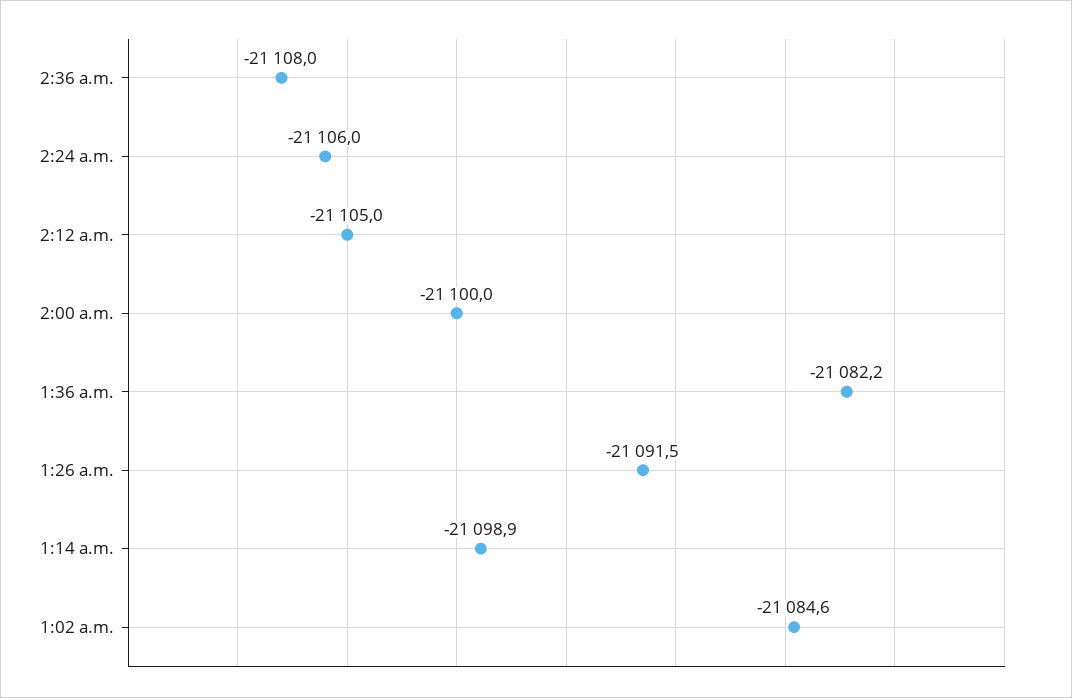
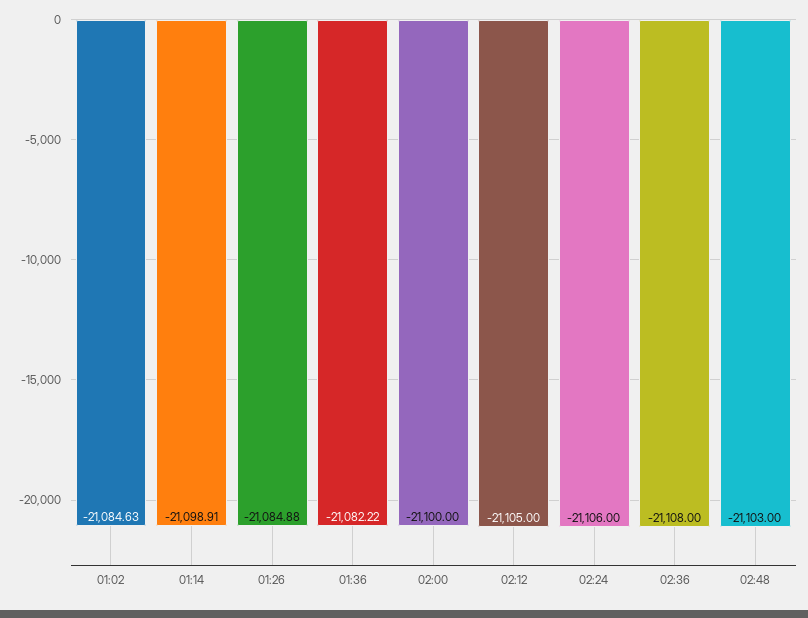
1:26 a.m.: -21091.5 -> -21084.88
02:48: none -> -21103

